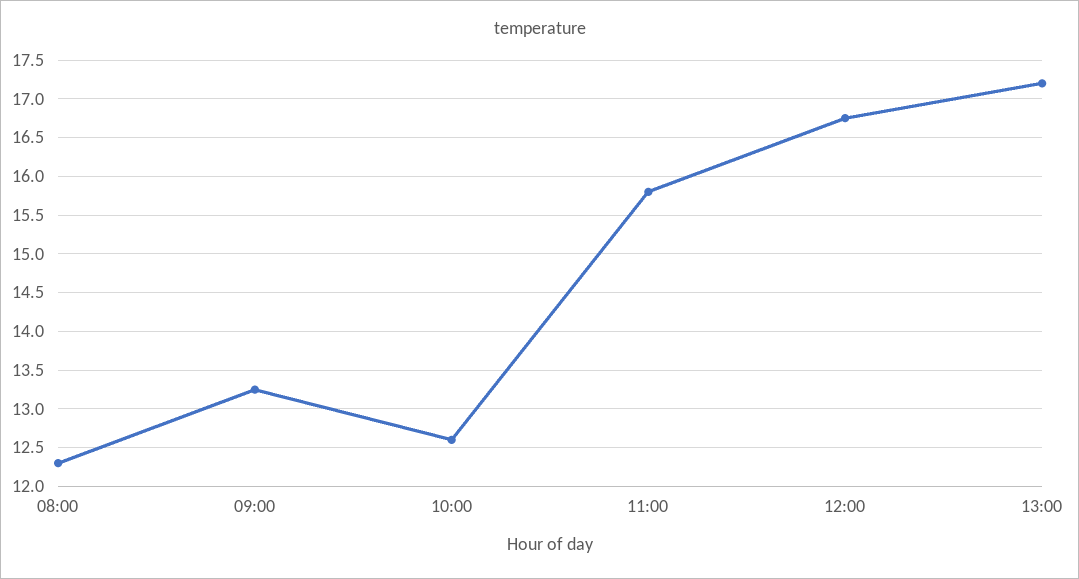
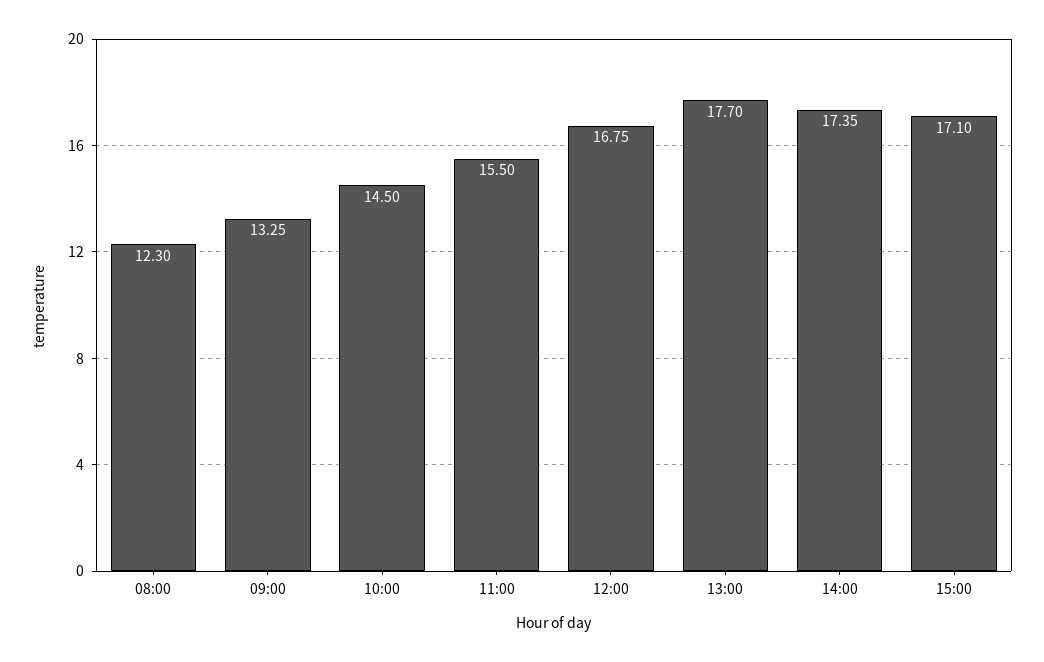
10:00: 12.6 -> 14.5
11:00: 15.8 -> 15.5
13:00: 17.2 -> 17.7
14:00: none -> 17.35
15:00: none -> 17.1

